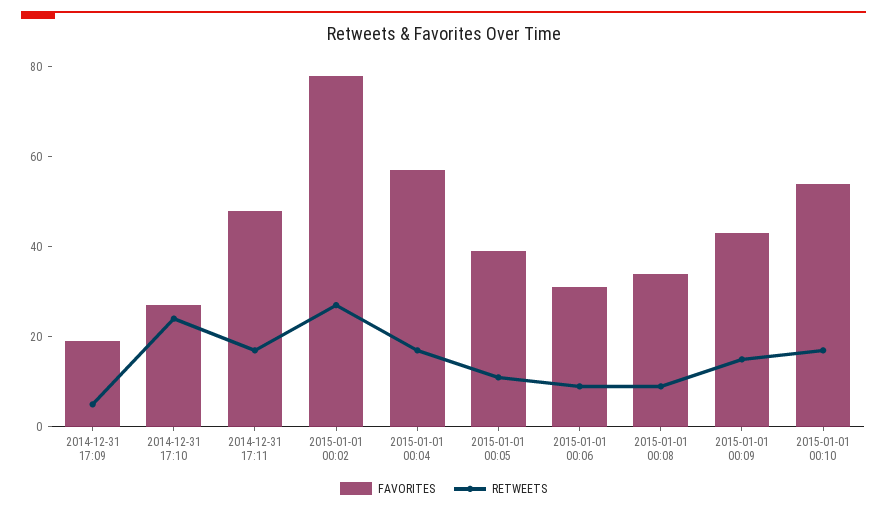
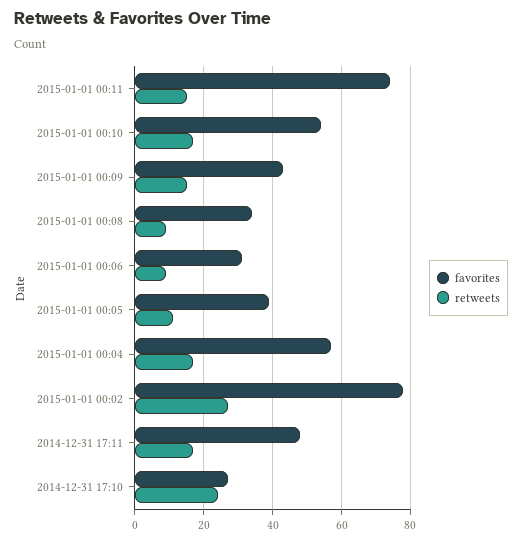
FAVORITES, 2014-12-31 17:09: 20 -> none
RETWEETS, 2014-12-31 17:09: 5 -> none
FAVORITES, 2015-01-01 00:11: none -> 75
RETWEETS, 2015-01-01 00:11: none -> 15

